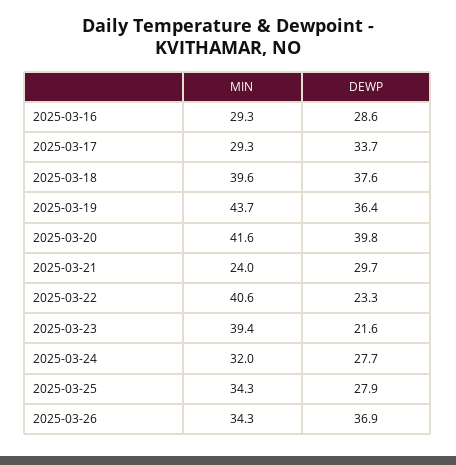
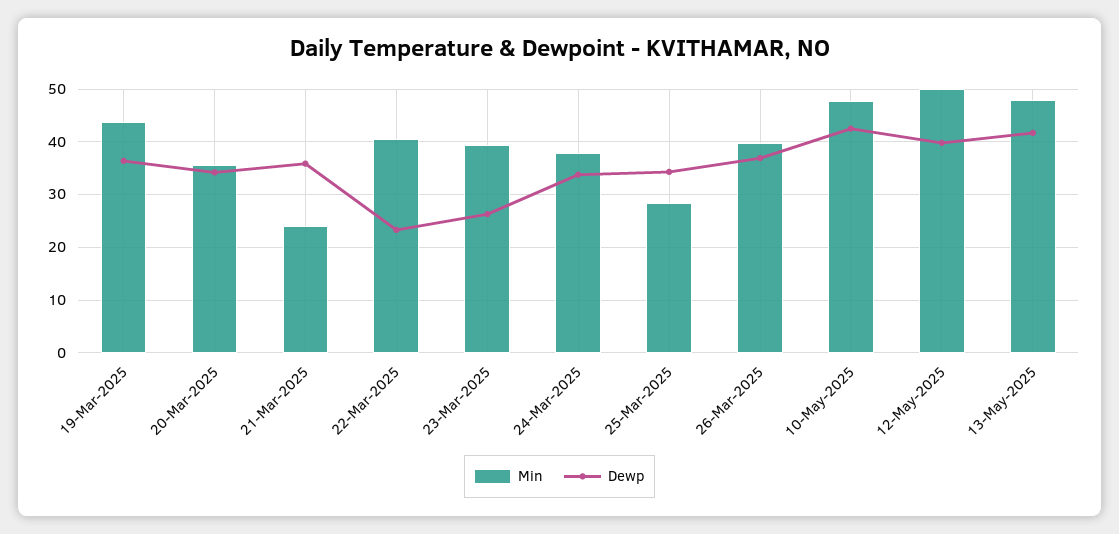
MIN, 2025-03-16: 29.3 -> none
DEWP, 2025-03-16: 28.6 -> none
MIN, 2025-03-17: 29.3 -> none
DEWP, 2025-03-17: 33.7 -> none
MIN, 2025-03-18: 39.6 -> none
DEWP, 2025-03-18: 37.6 -> none
MIN, 2025-03-20: 41.6 -> 36
DEWP, 2025-03-20: 39.8 -> 34
DEWP, 2025-03-21: 29.7 -> 36
DEWP, 2025-03-23: 21.6 -> 26
MIN, 2025-03-24: 32 -> 38
DEWP, 2025-03-24: 27.7 -> 34
MIN, 2025-03-25: 34.3 -> 28
DEWP, 2025-03-25: 27.9 -> 34
MIN, 2025-03-26: 34.3 -> 40
MIN, 10-May-2025: none -> 48
DEWP, 10-May-2025: none -> 42
MIN, 12-May-2025: none -> 50
DEWP, 12-May-2025: none -> 40
MIN, 13-May-2025: none -> 48
DEWP, 13-May-2025: none -> 42

